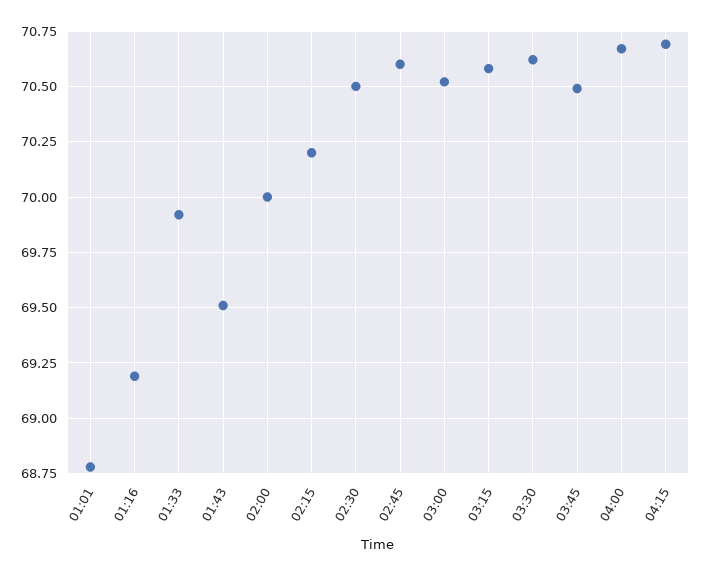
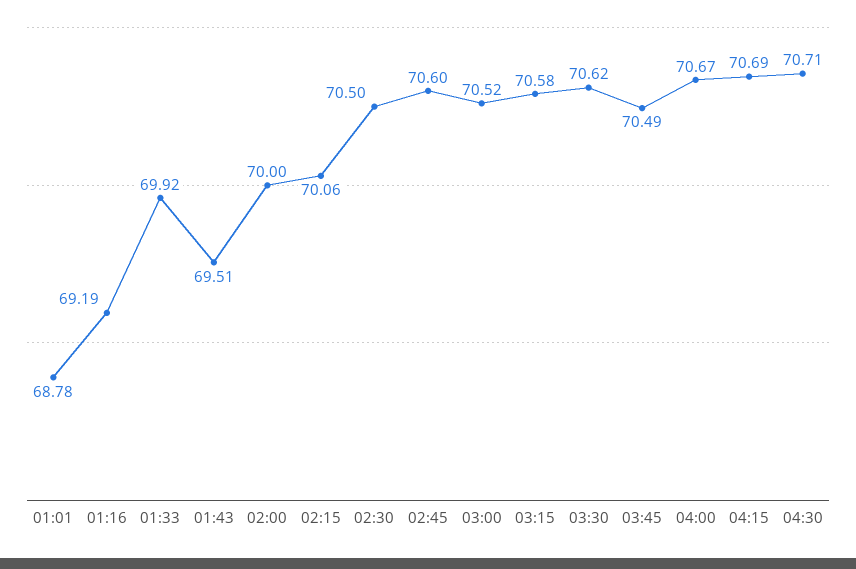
02:15: 70.2 -> 70.06
04:30: none -> 70.71

